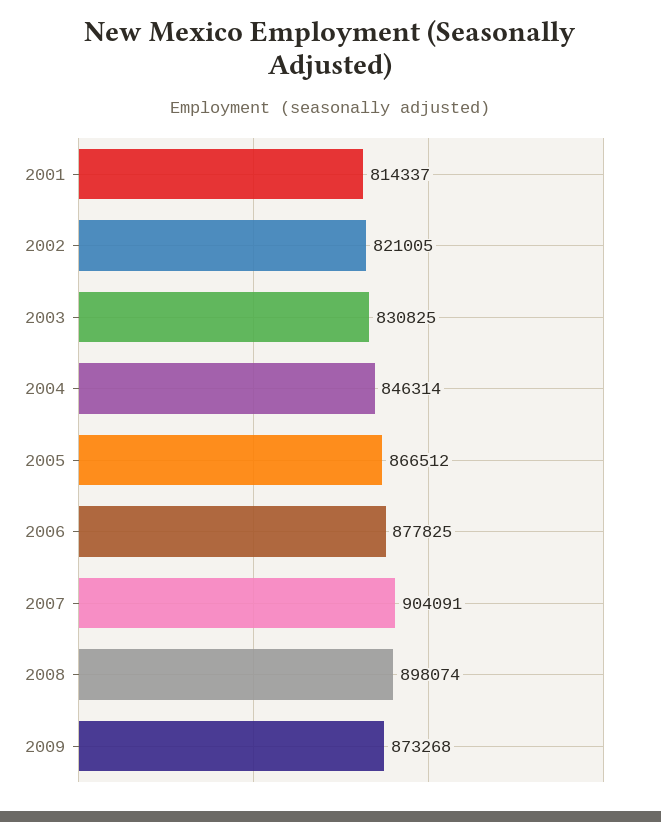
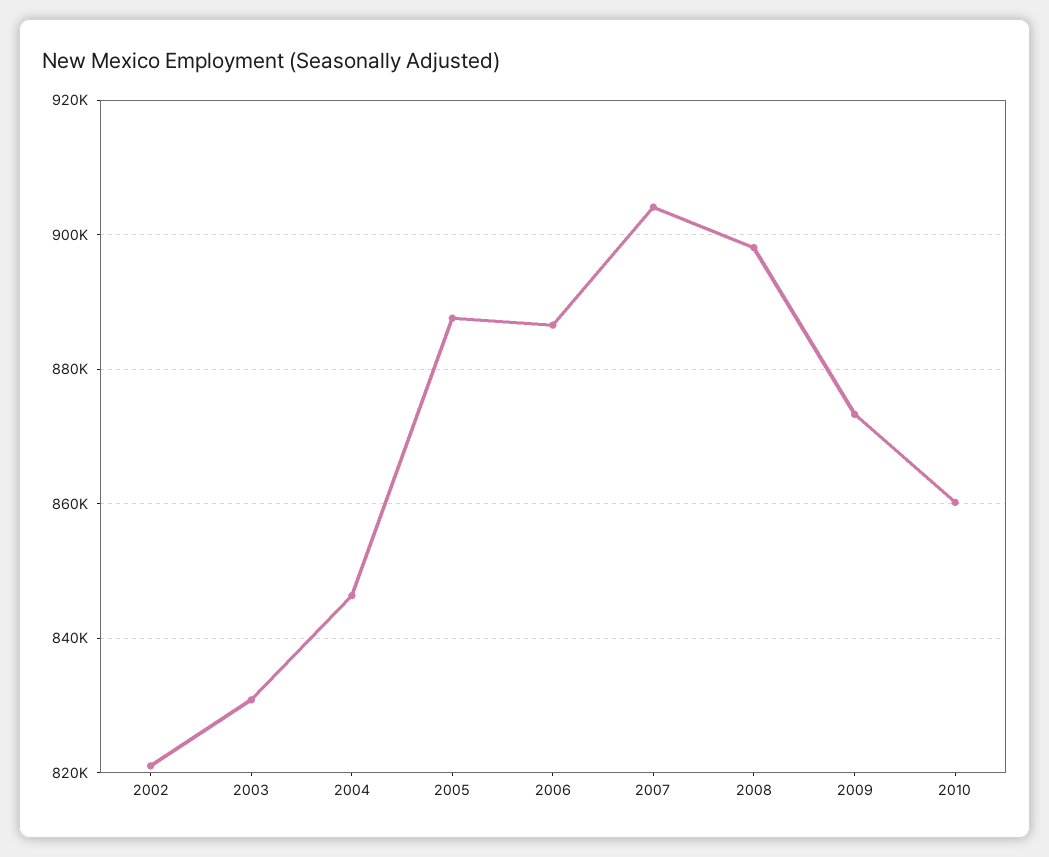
2001: 814337 -> none
2005: 866512 -> 888000
2006: 877825 -> 886000
2010: none -> 860000

